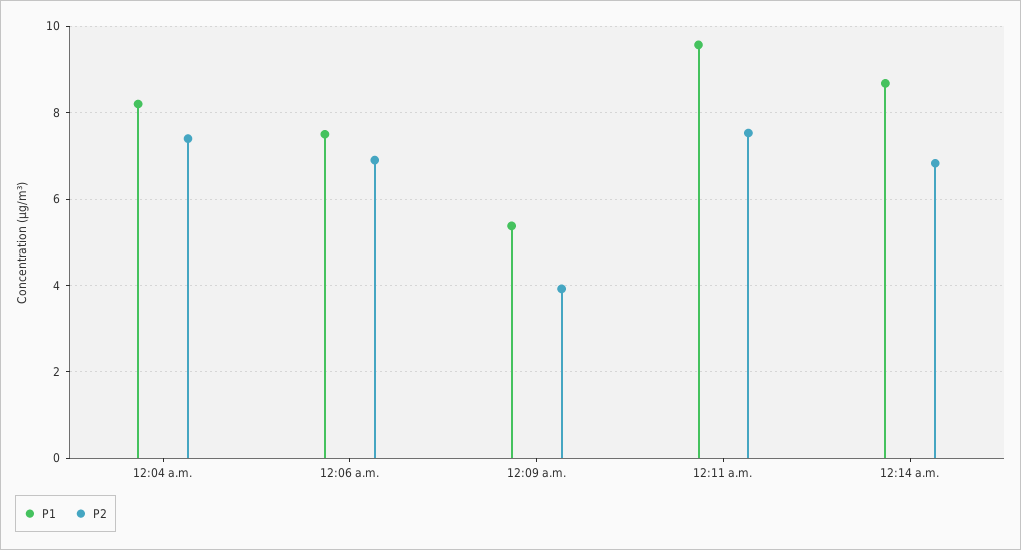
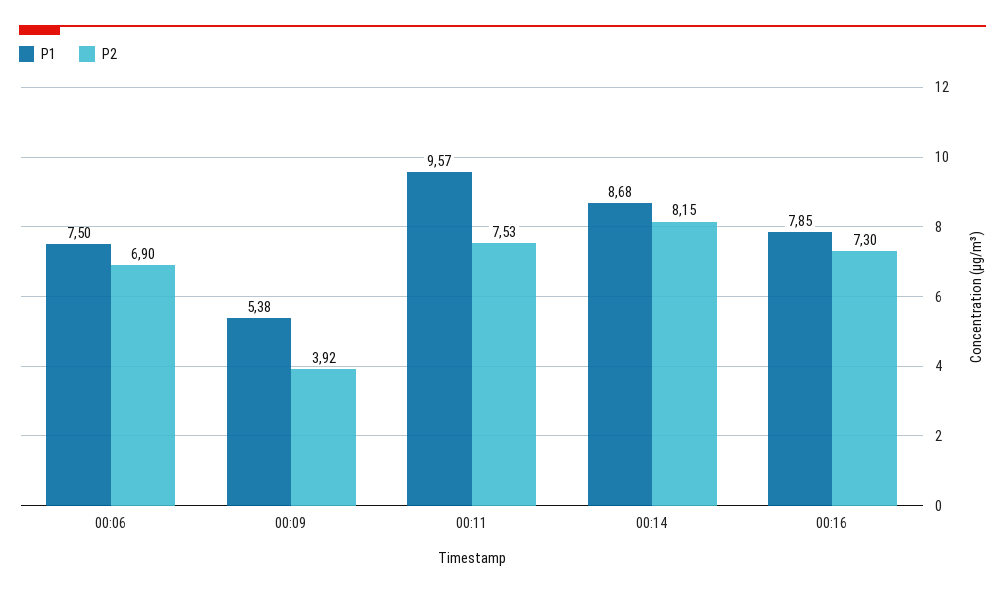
P1, 12:04 a.m.: 8.2 -> none
P2, 12:04 a.m.: 7.4 -> none
P2, 12:14 a.m.: 6.8 -> 8.15
P1, 00:16: none -> 7.85
P2, 00:16: none -> 7.3

